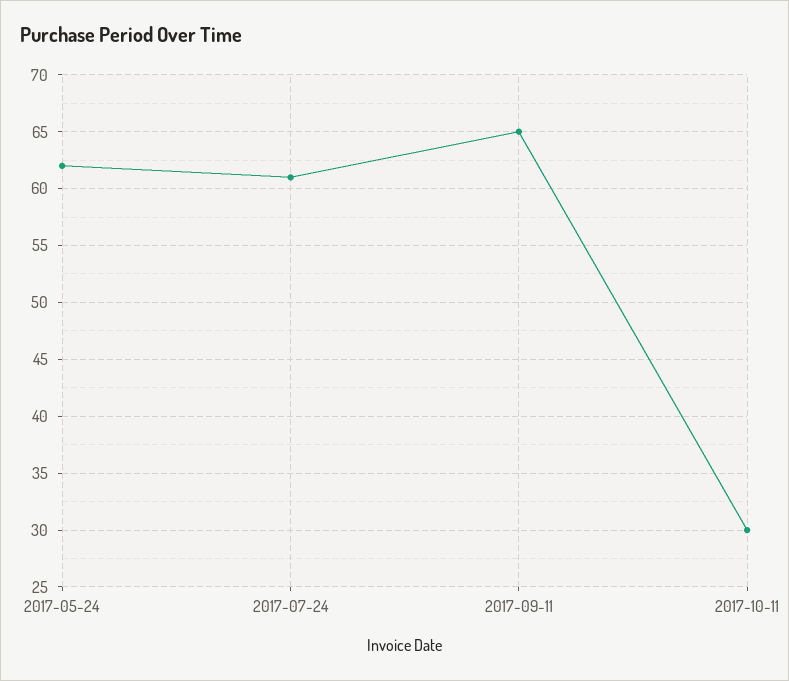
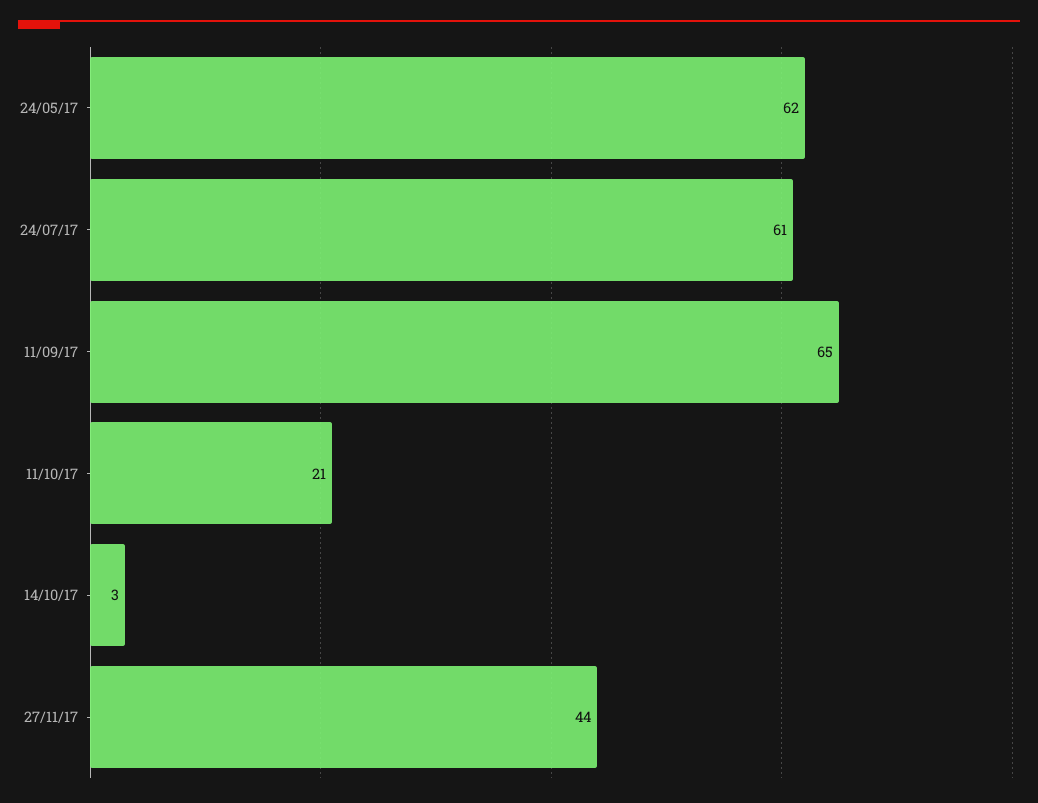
2017-10-11: 30 -> 21
14/10/17: none -> 3
27/11/17: none -> 44

